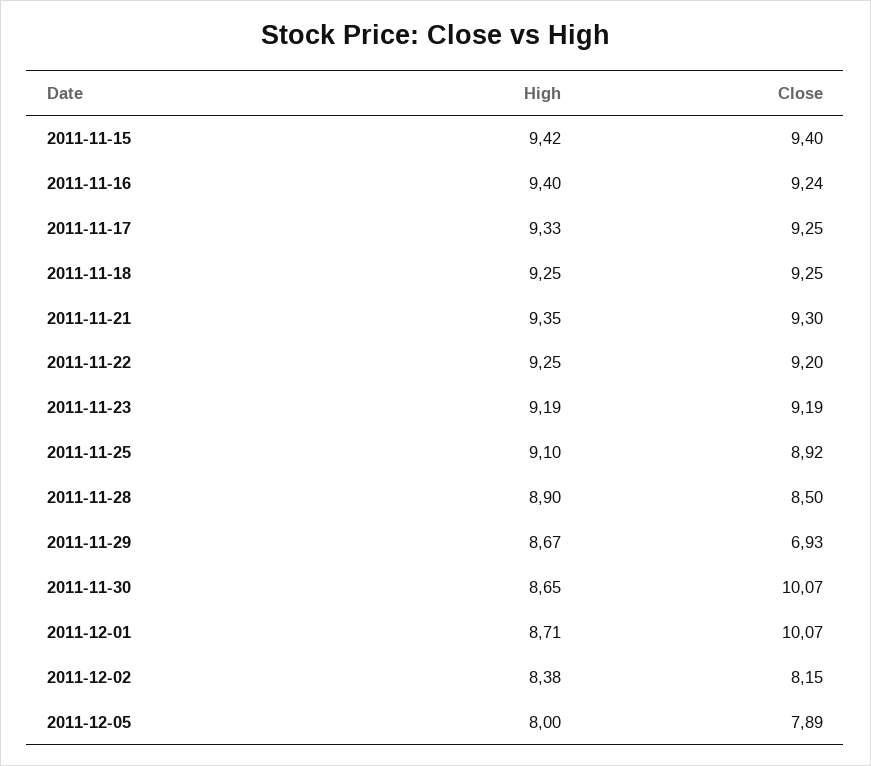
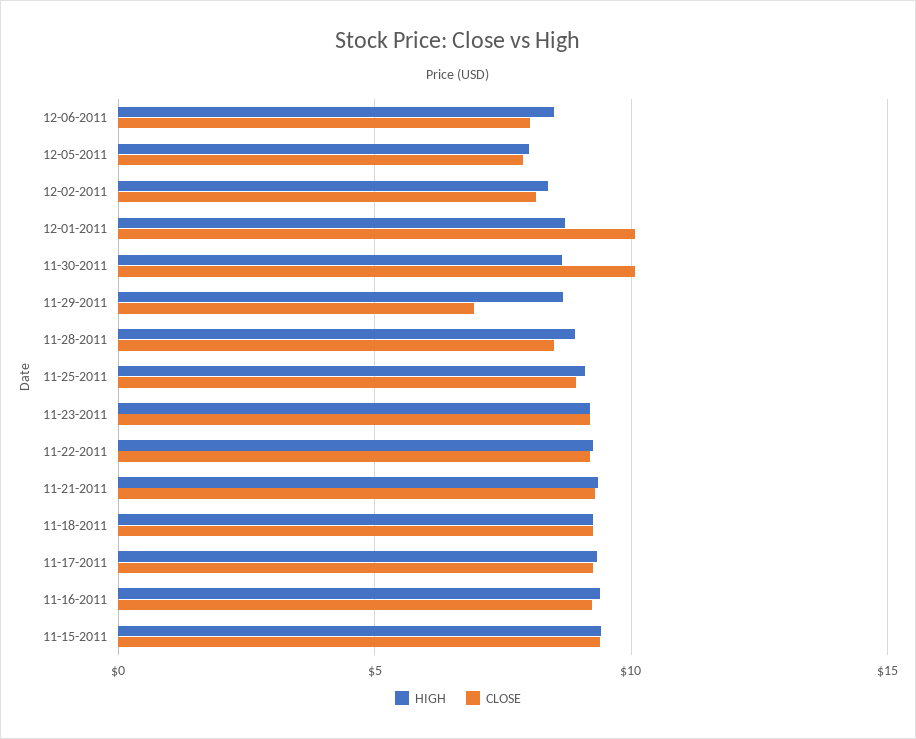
High, 12-06-2011: none -> 8.5
Close, 12-06-2011: none -> 8

